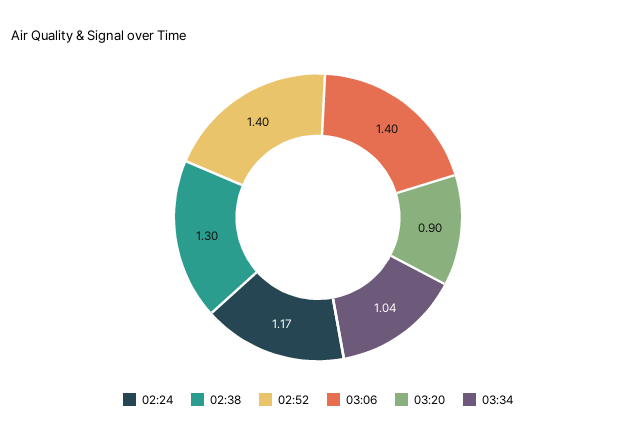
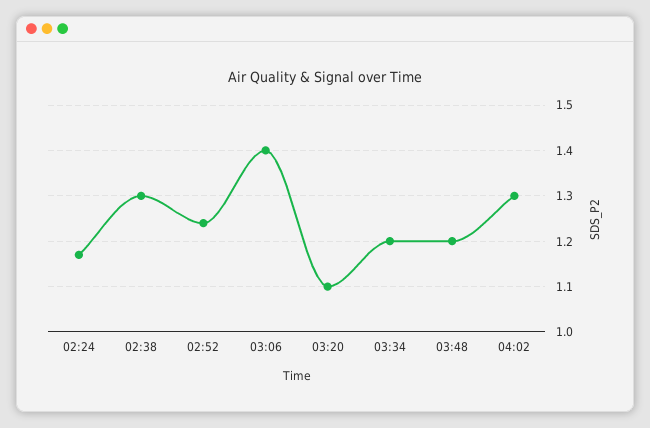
02:52: 1.4 -> 1.25
03:20: 0.9 -> 1.1
03:34: 1.04 -> 1.2
03:48: none -> 1.2
04:02: none -> 1.3

